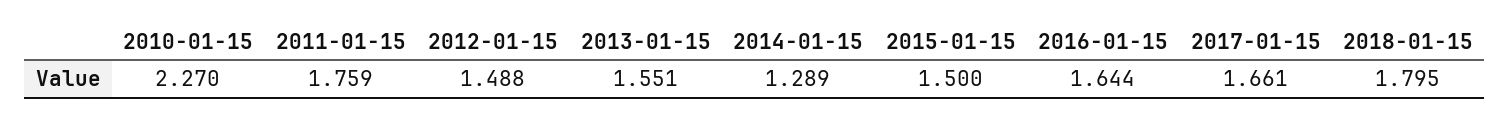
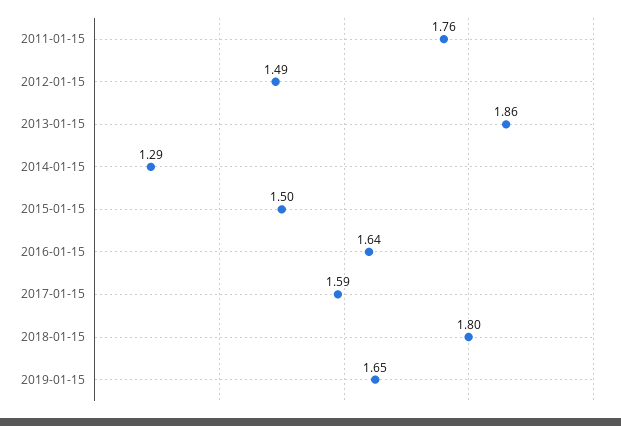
2010-01-15: 2.27 -> none
2013-01-15: 1.551 -> 1.86
2017-01-15: 1.661 -> 1.59
2019-01-15: none -> 1.65

